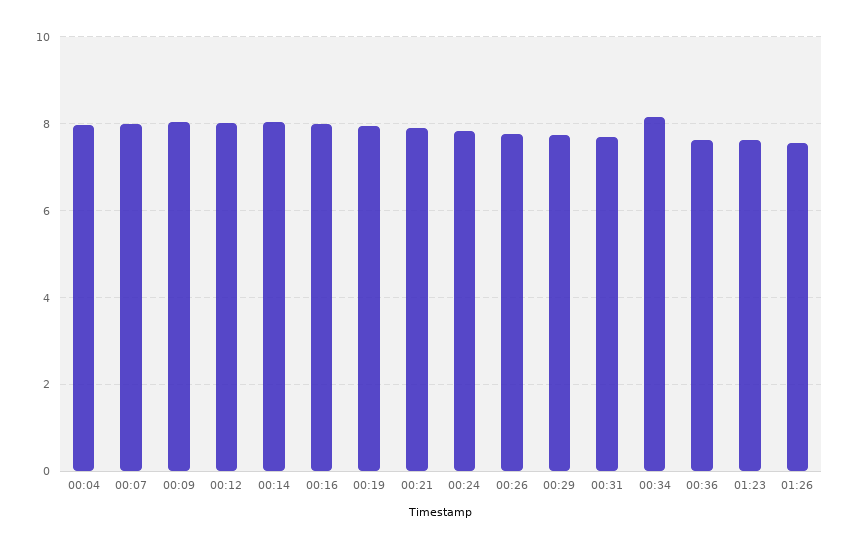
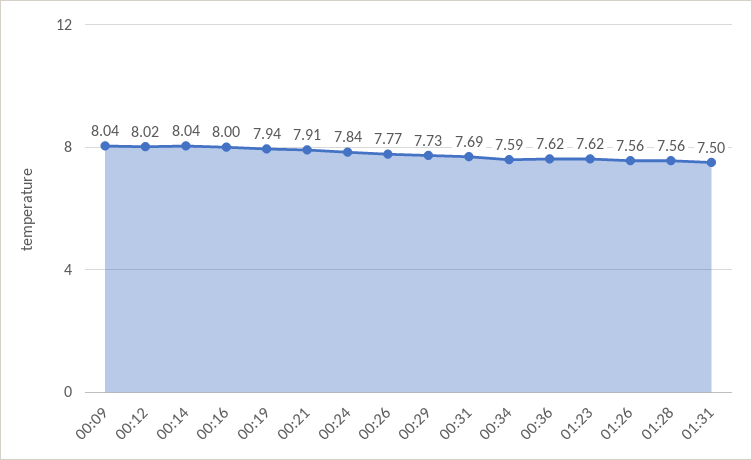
00:04: 8 -> none
00:07: 8 -> none
00:34: 8.2 -> 7.59
01:28: none -> 7.56
01:31: none -> 7.5

